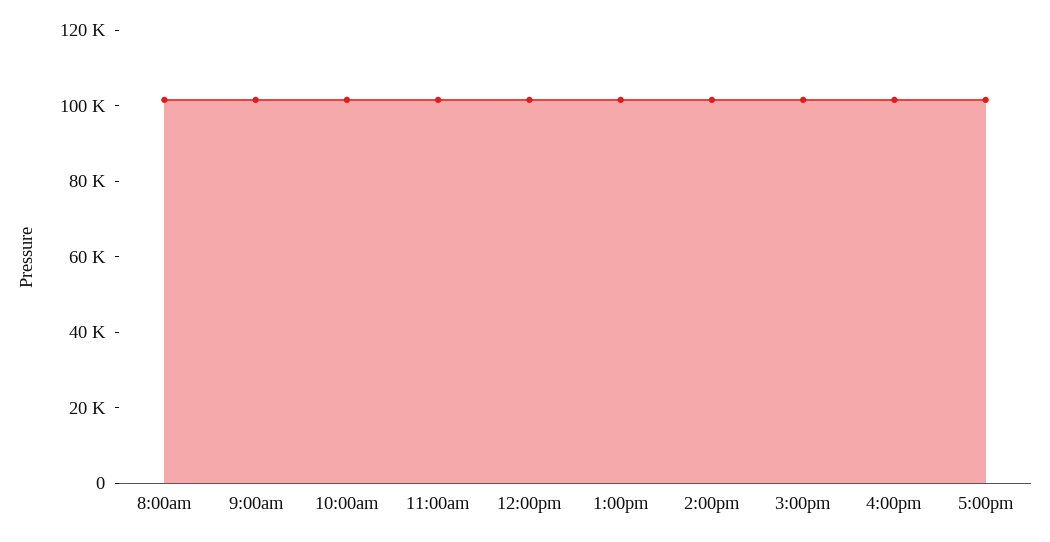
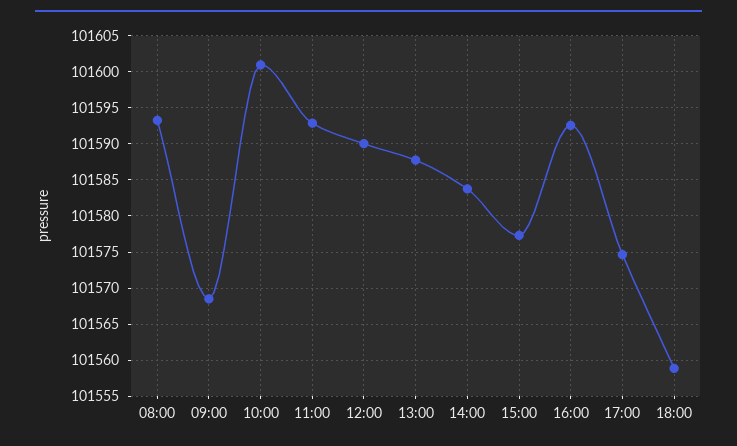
18:00: none -> 101559

